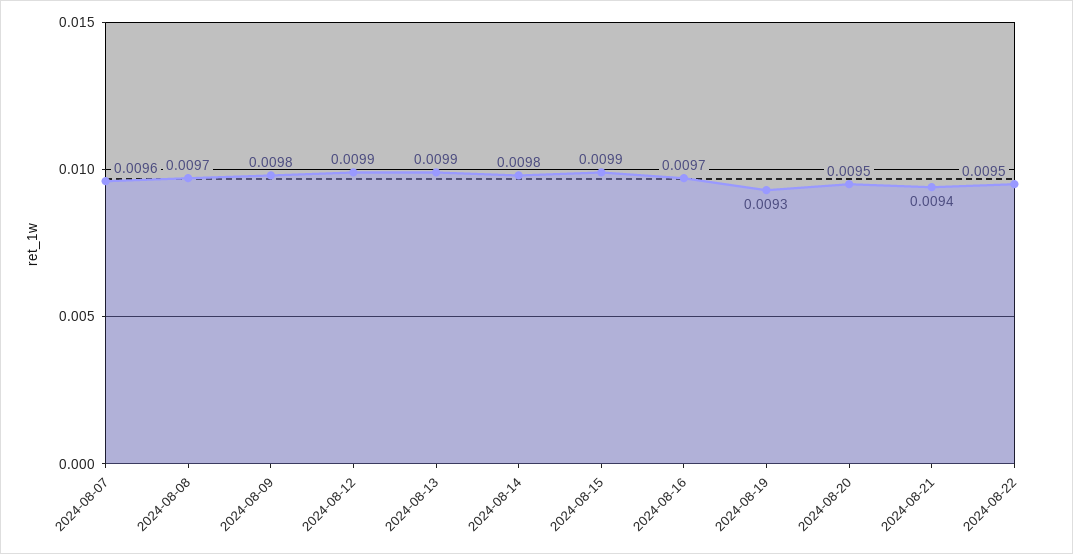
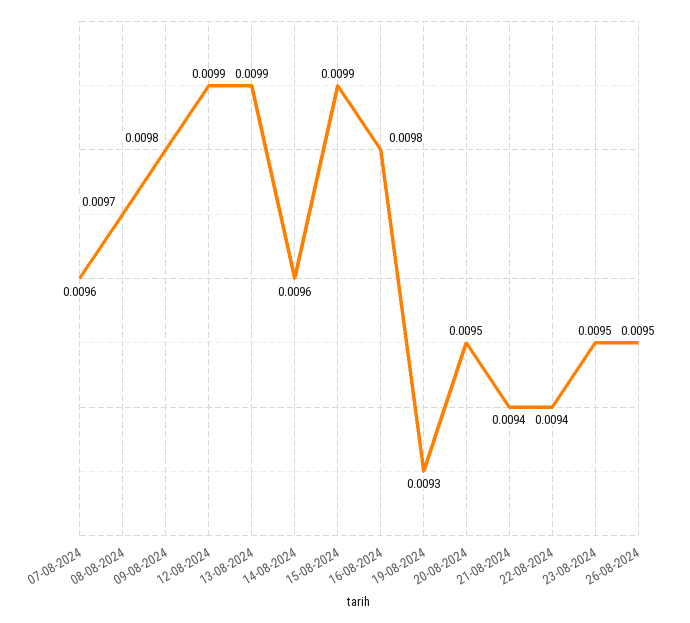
2024-08-14: 0.0098 -> 0.0096
2024-08-16: 0.0097 -> 0.0098
2024-08-22: 0.0095 -> 0.0094
23-08-2024: none -> 0.0095
26-08-2024: none -> 0.0095

